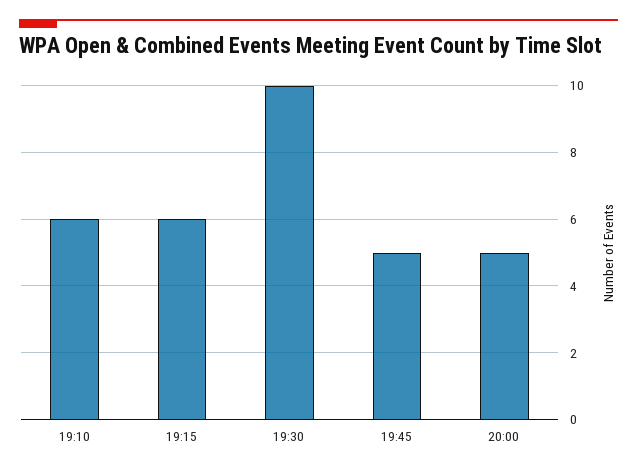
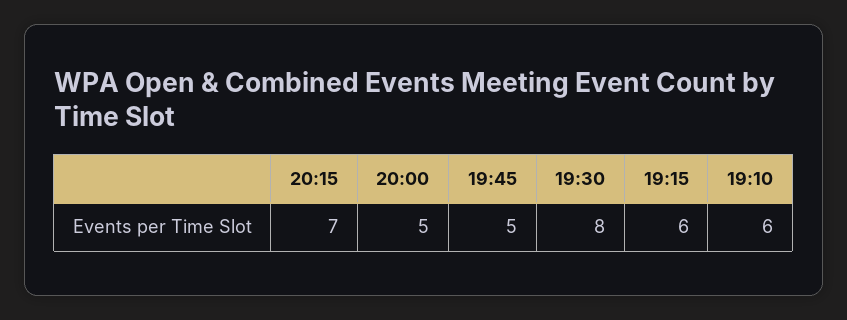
19:30: 10 -> 8
20:15: none -> 7

